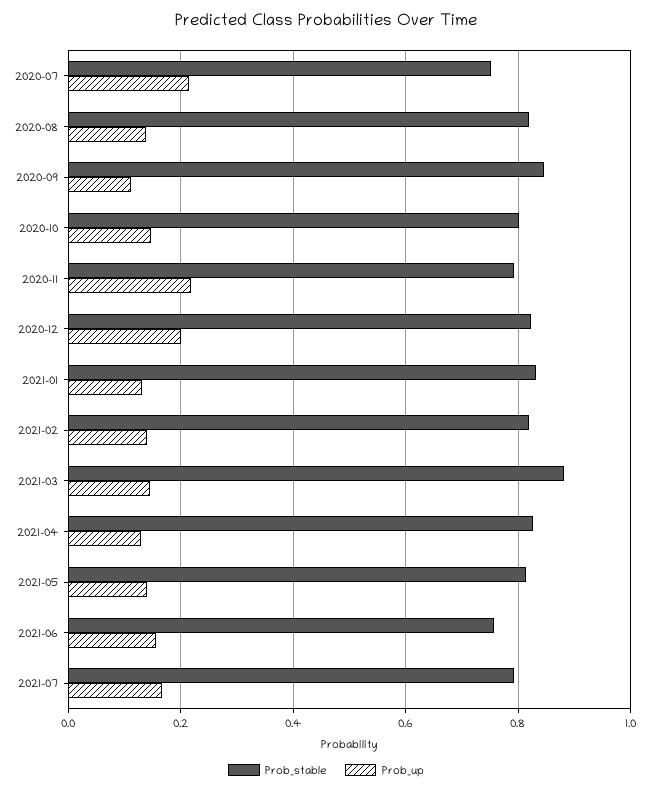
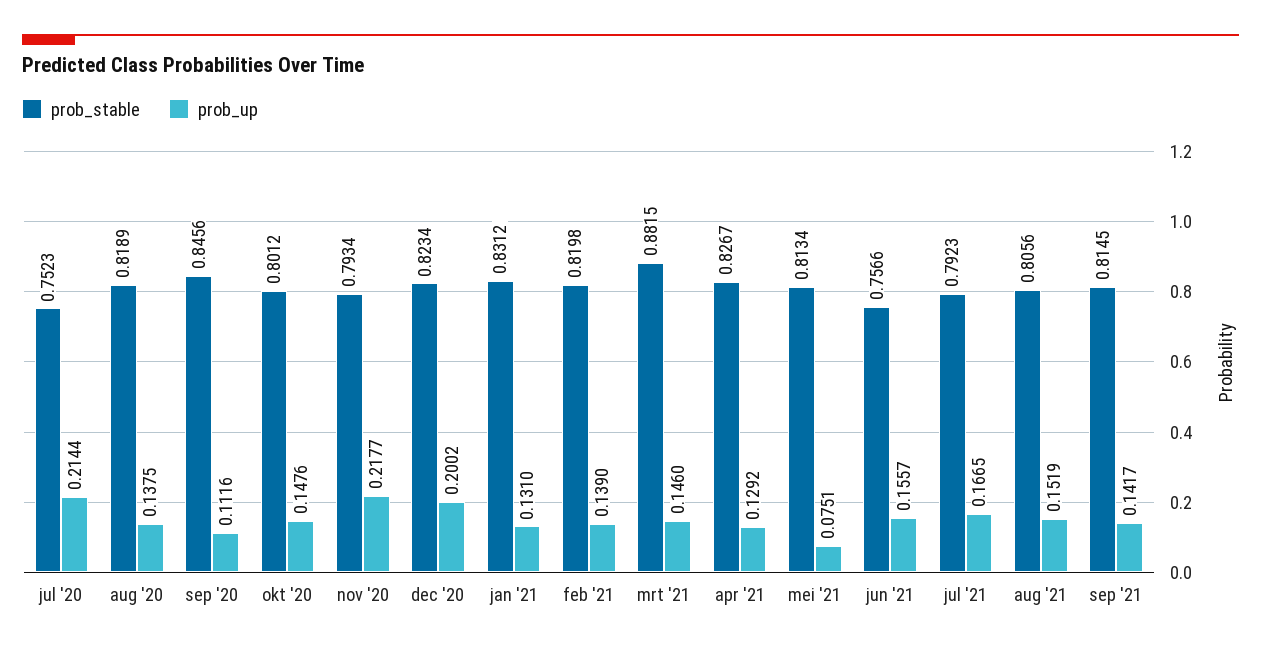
Prob_up, 2021-05: 0.14 -> 0.0751
Prob_stable, aug '21: none -> 0.8056
Prob_up, aug '21: none -> 0.1519
Prob_stable, sep '21: none -> 0.8145
Prob_up, sep '21: none -> 0.1417

